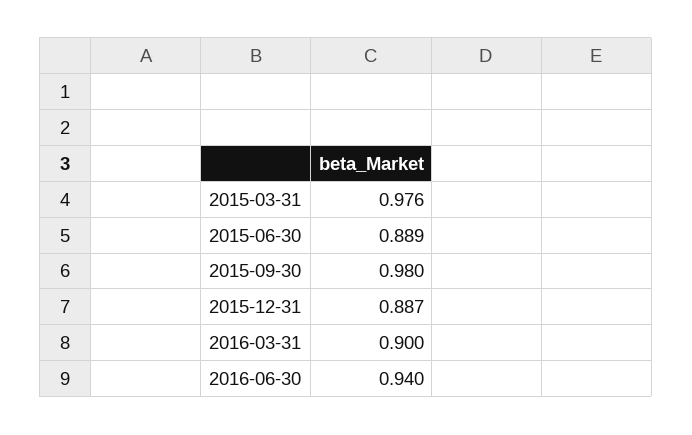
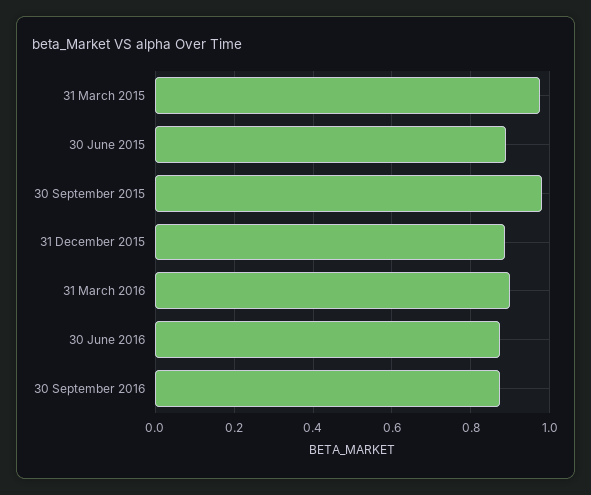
2016-06-30: 0.94 -> 0.88
30 September 2016: none -> 0.88

